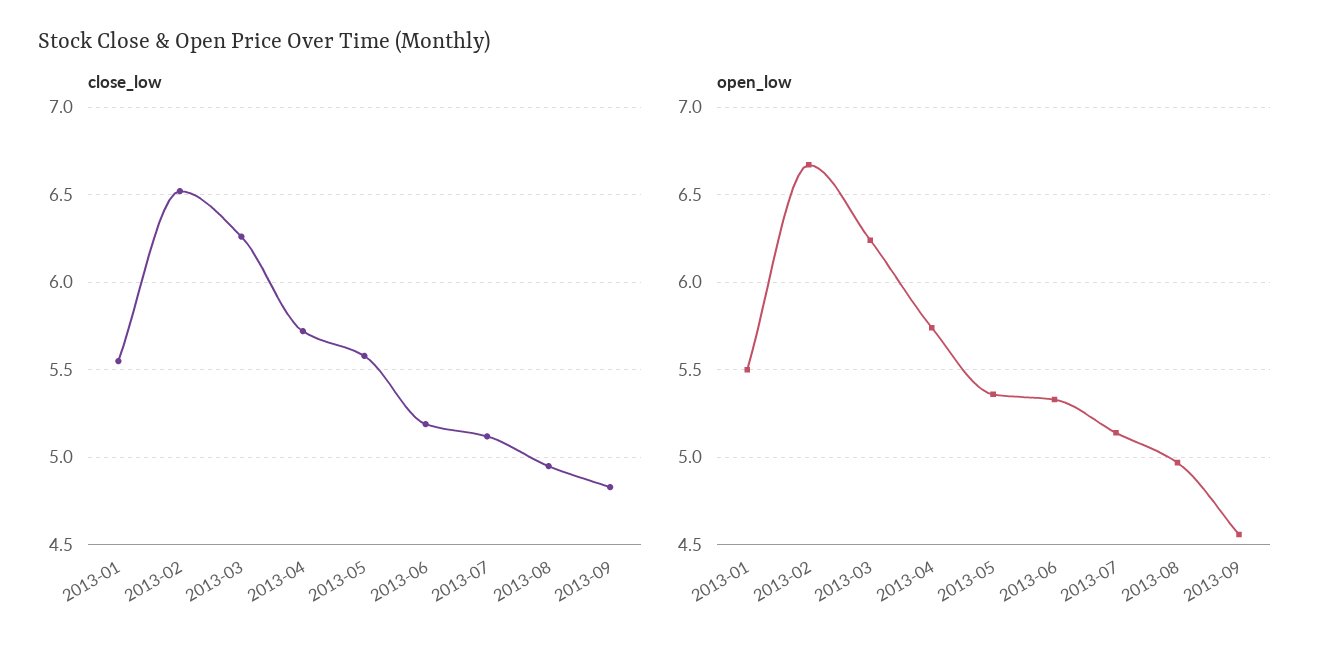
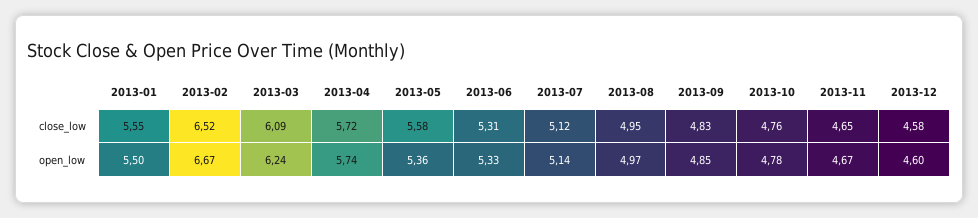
close_low, 2013-03: 6.25 -> 6.09
close_low, 2013-06: 5.2 -> 5.31
open_low, 2013-09: 4.55 -> 4.85
close_low, 2013-10: none -> 4.76
close_low, 2013-11: none -> 4.65
close_low, 2013-12: none -> 4.58
open_low, 2013-10: none -> 4.78
open_low, 2013-11: none -> 4.67
open_low, 2013-12: none -> 4.6

